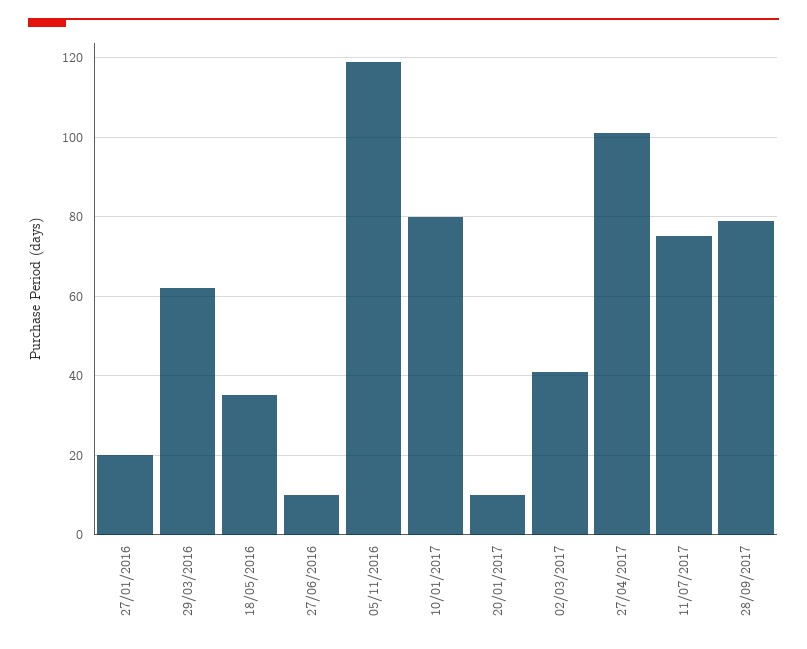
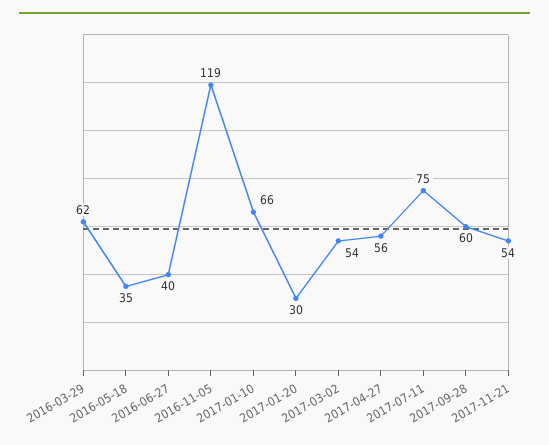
27/01/2016: 20 -> none
27/06/2016: 10 -> 40
10/01/2017: 80 -> 66
20/01/2017: 10 -> 30
02/03/2017: 40 -> 54
27/04/2017: 100 -> 56
28/09/2017: 80 -> 60
2017-11-21: none -> 54

